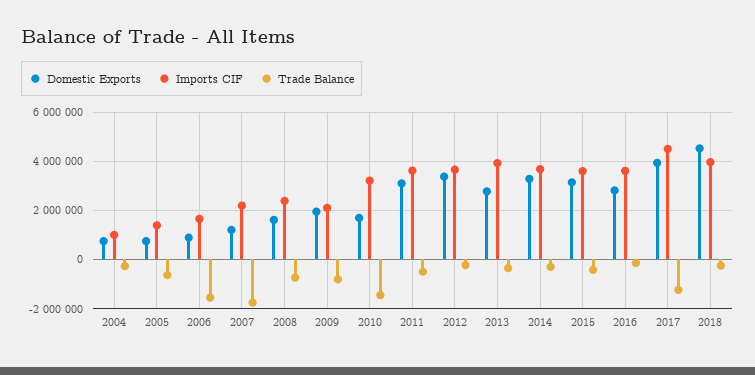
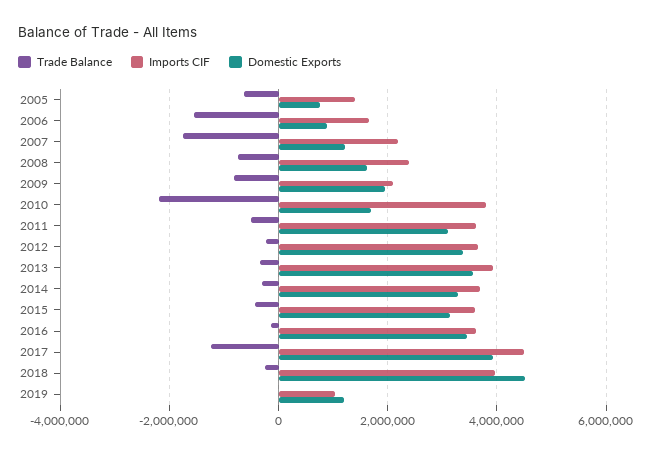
Domestic Exports, 2004: 750000 -> none
Imports CIF, 2004: 1000000 -> none
Trade Balance, 2004: -250000 -> none
Imports CIF, 2010: 3250000 -> 3800000
Trade Balance, 2010: -1500000 -> -2200000
Domestic Exports, 2013: 2750000 -> 3600000
Domestic Exports, 2016: 2750000 -> 3400000
Trade Balance, 2019: none -> 0
Imports CIF, 2019: none -> 1000000
Domestic Exports, 2019: none -> 1200000

